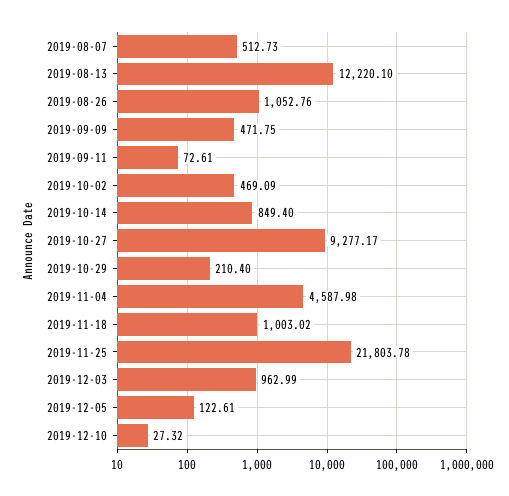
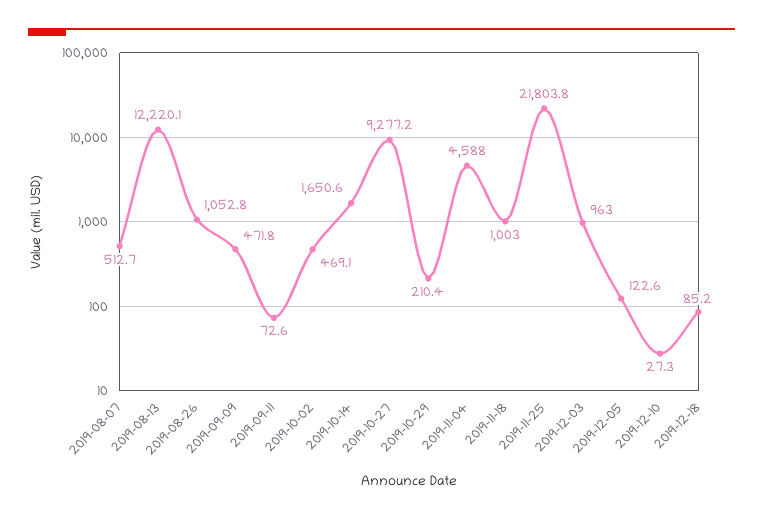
2019-10-14: 849.4 -> 1650.6
2019-12-18: none -> 85.2

